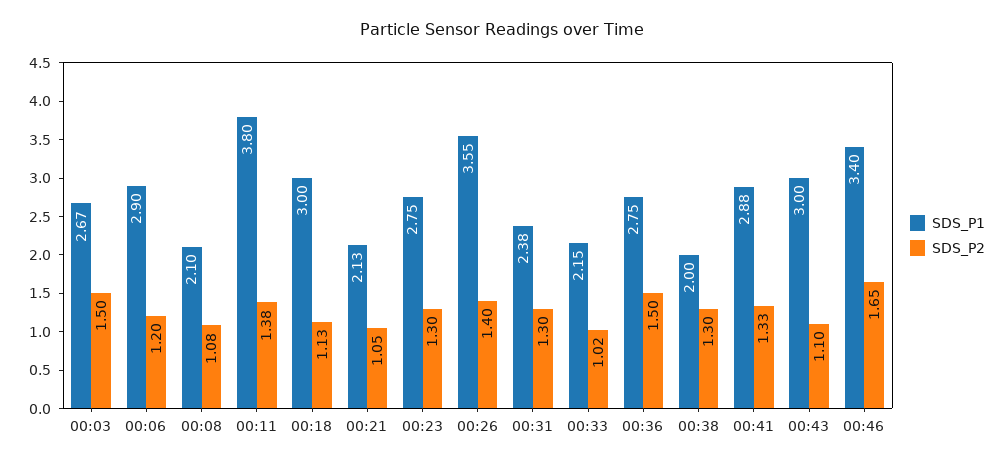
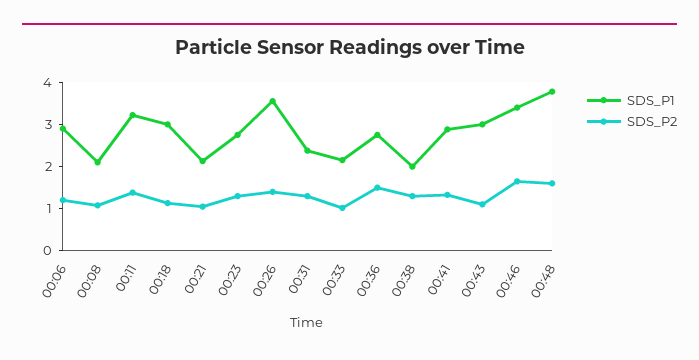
SDS_P1, 00:03: 2.67 -> none
SDS_P2, 00:03: 1.5 -> none
SDS_P1, 00:11: 3.8 -> 3.2
SDS_P1, 00:48: none -> 3.8
SDS_P2, 00:48: none -> 1.6

